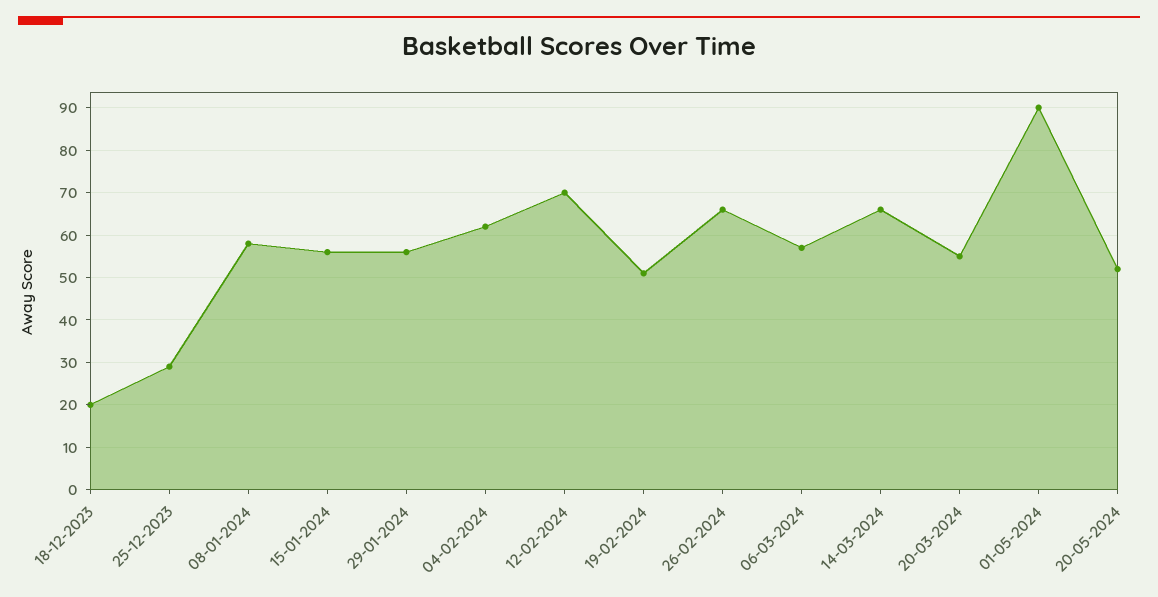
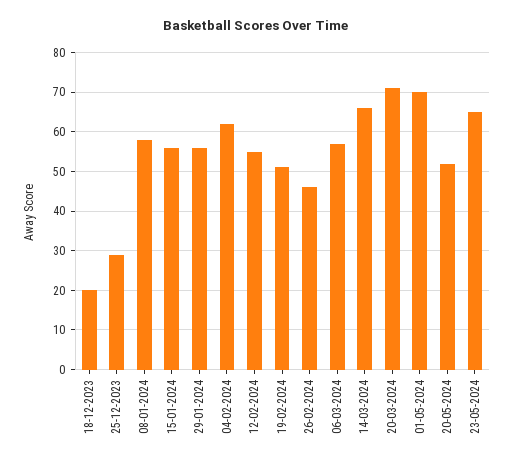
12-02-2024: 70 -> 55
26-02-2024: 65 -> 45
20-03-2024: 55 -> 70
01-05-2024: 90 -> 70
23-05-2024: none -> 65

